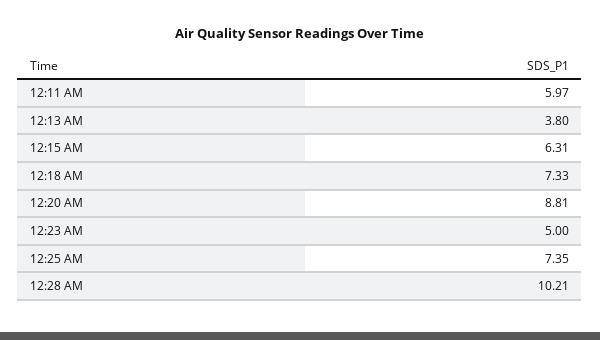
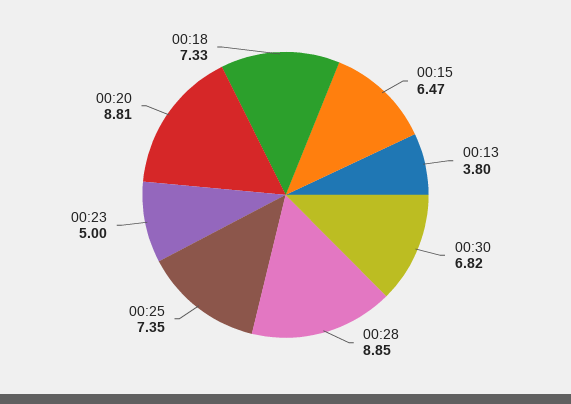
12:11 AM: 5.97 -> none
12:15 AM: 6.31 -> 6.47
12:28 AM: 10.21 -> 8.85
00:30: none -> 6.82

